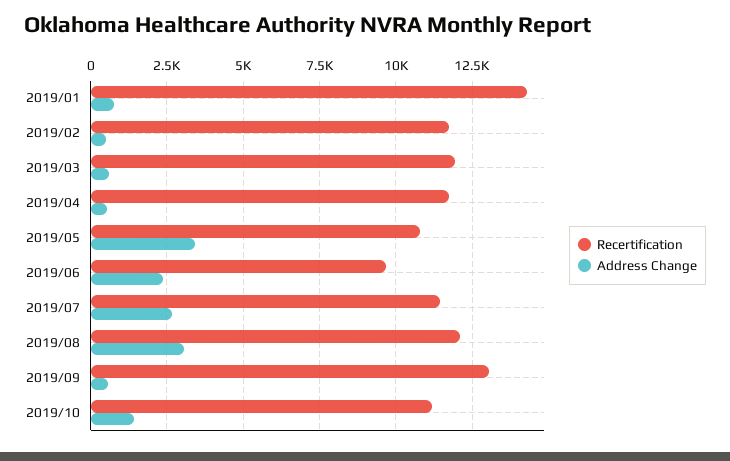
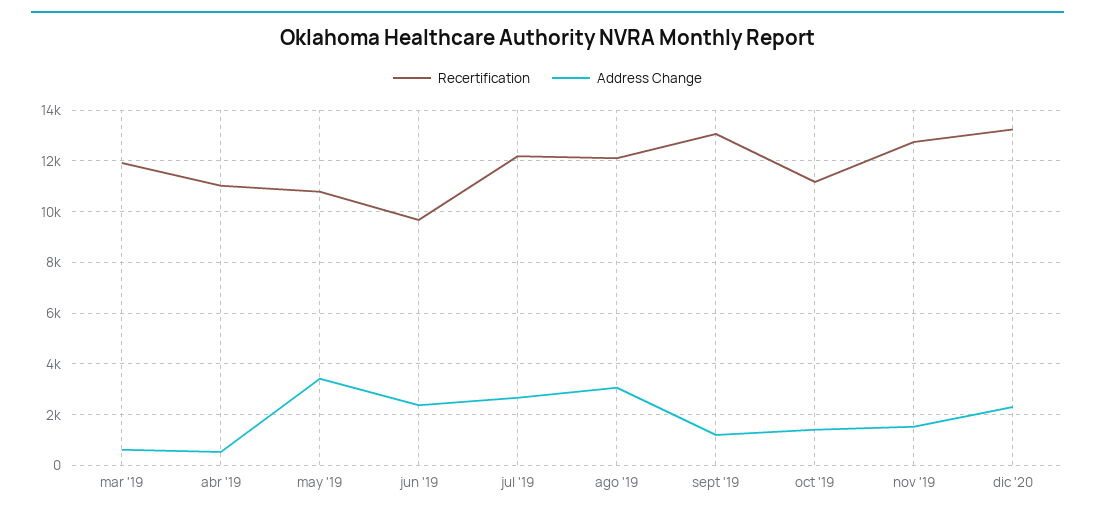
Recertification, 2019/01: 14250 -> none
Address Change, 2019/01: 750 -> none
Recertification, 2019/02: 11750 -> none
Address Change, 2019/02: 500 -> none
Recertification, 2019/04: 11750 -> 11000
Recertification, 2019/07: 11500 -> 12250
Address Change, 2019/09: 500 -> 1250
Recertification, nov '19: none -> 12750
Address Change, nov '19: none -> 1500
Recertification, dic '20: none -> 13250
Address Change, dic '20: none -> 2250

